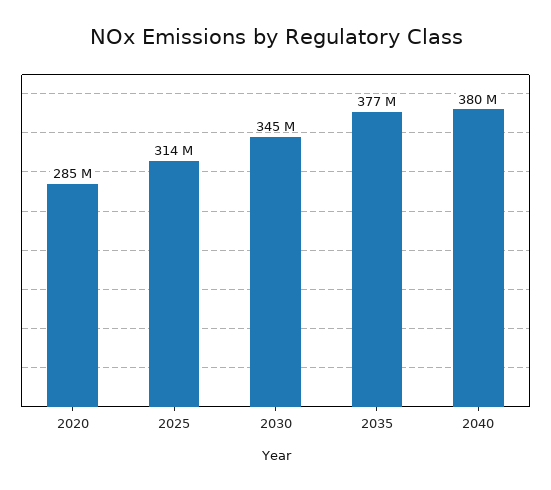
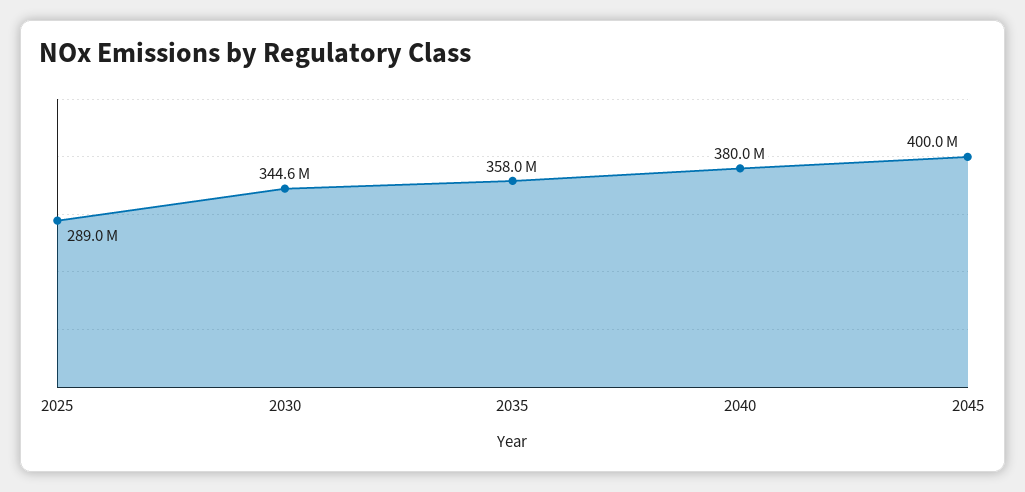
2020: 285000000 -> none
2025: 314000000 -> 289000000
2035: 377000000 -> 358000000
2045: none -> 400000000

